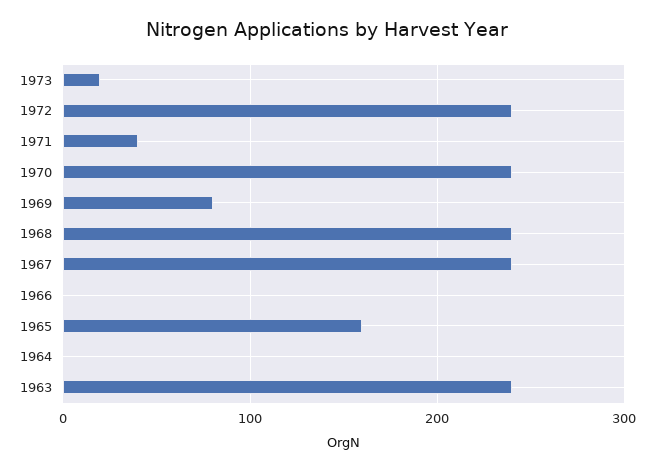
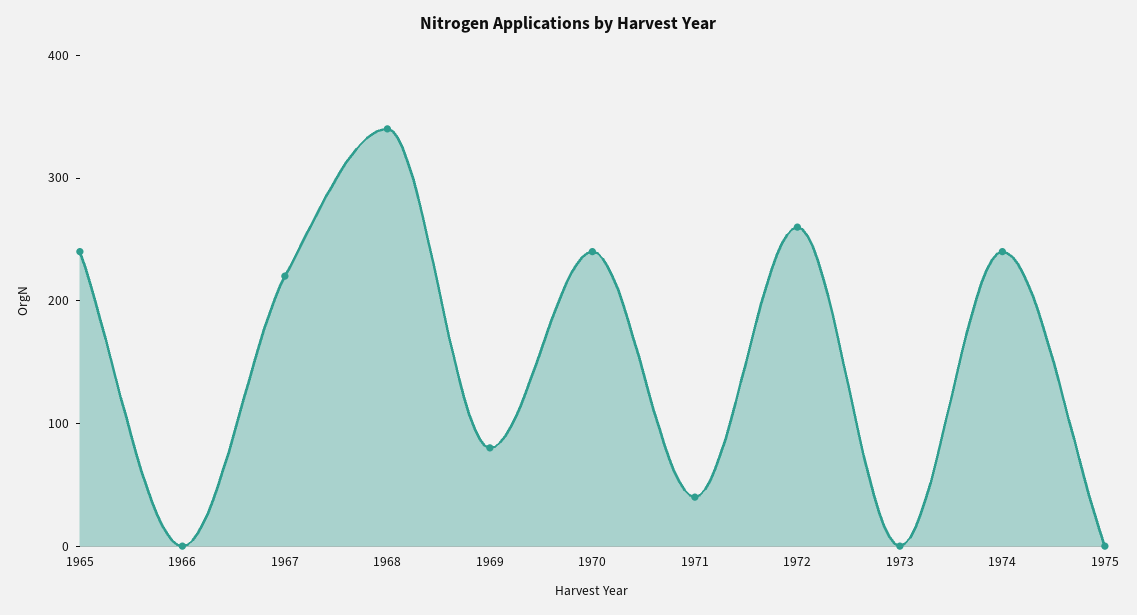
1973: 20 -> 0
1972: 240 -> 260
1968: 240 -> 340
1967: 240 -> 220
1965: 160 -> 240
1964: 0 -> none
1963: 240 -> none
1974: none -> 240
1975: none -> 0

